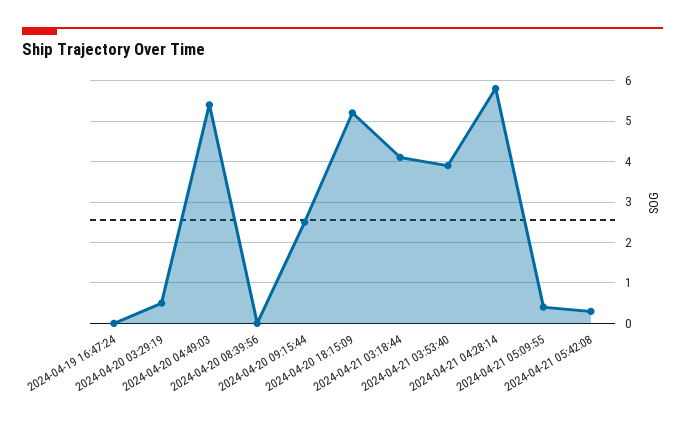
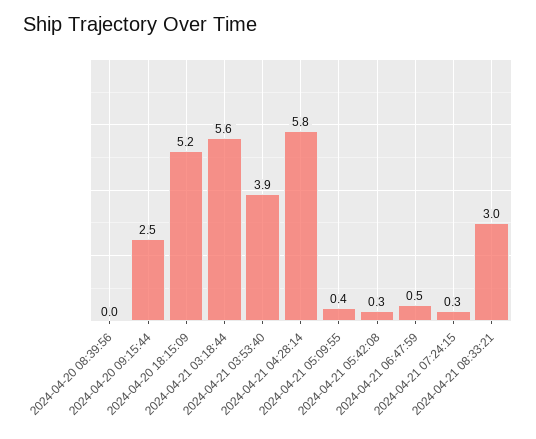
2024-04-19 16:47:24: 0 -> none
2024-04-20 03:29:19: 0.5 -> none
2024-04-20 04:49:03: 5.5 -> none
2024-04-21 03:18:44: 4 -> 5.6
2024-04-21 06:47:59: none -> 0.5
2024-04-21 07:24:15: none -> 0.3
2024-04-21 08:33:21: none -> 3

